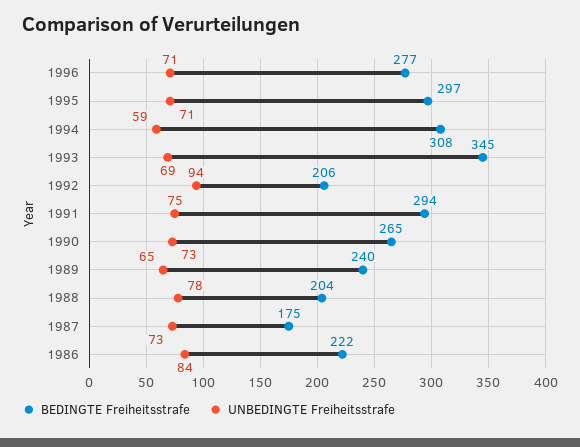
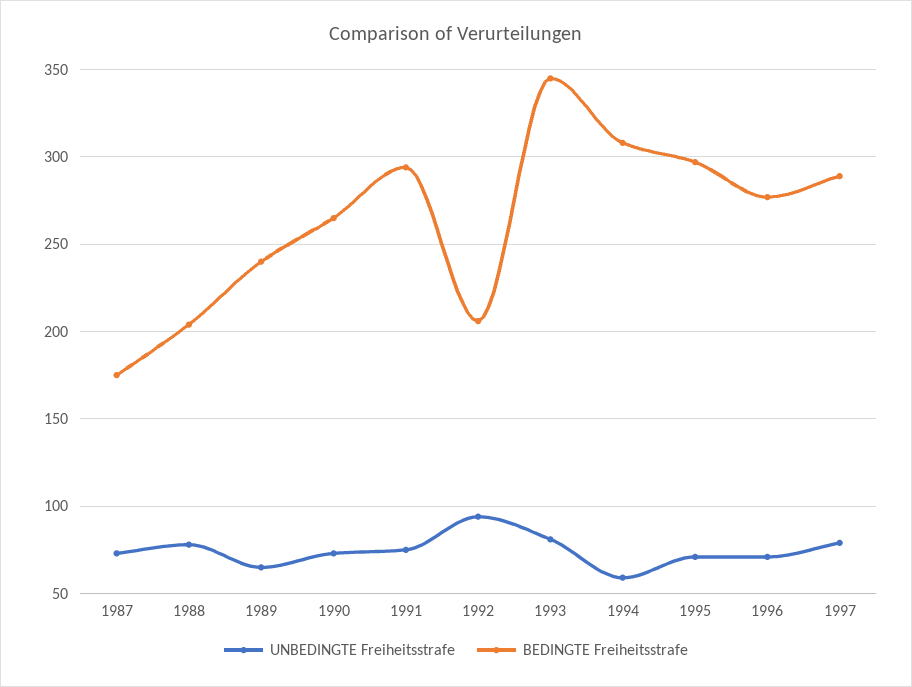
UNBEDINGTE Freiheitsstrafe, 1993: 69 -> 80
BEDINGTE Freiheitsstrafe, 1986: 222 -> none
UNBEDINGTE Freiheitsstrafe, 1986: 84 -> none
UNBEDINGTE Freiheitsstrafe, 1997: none -> 80
BEDINGTE Freiheitsstrafe, 1997: none -> 290

